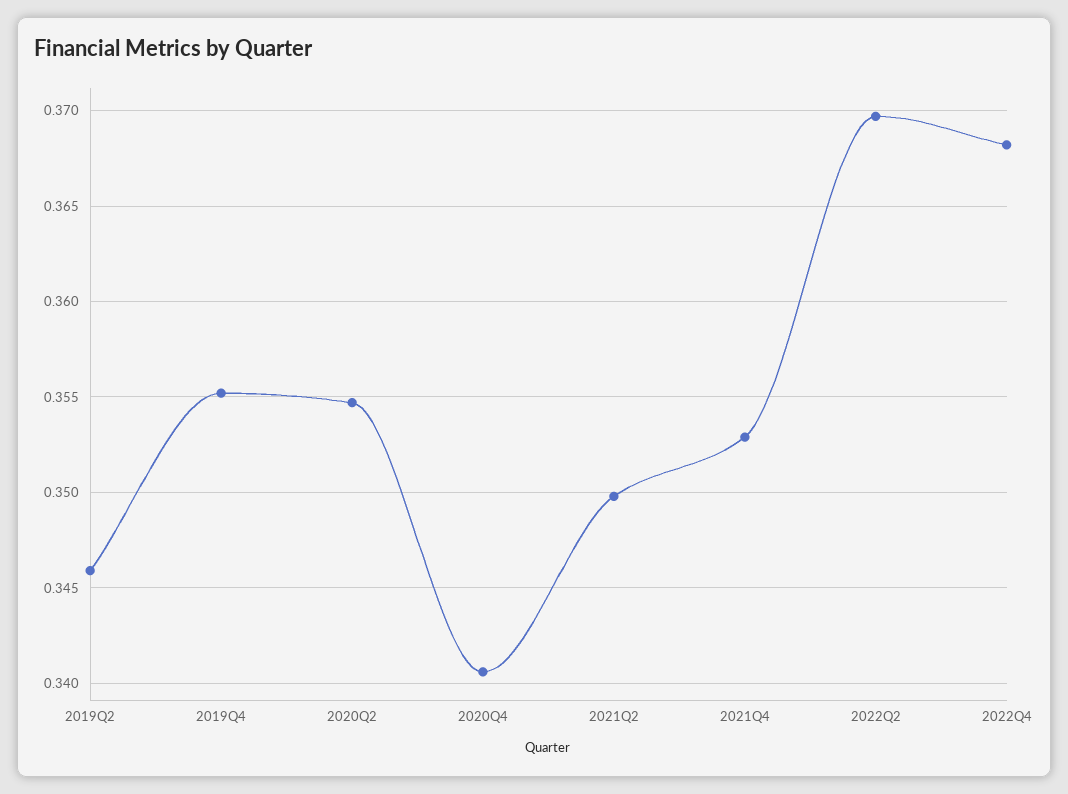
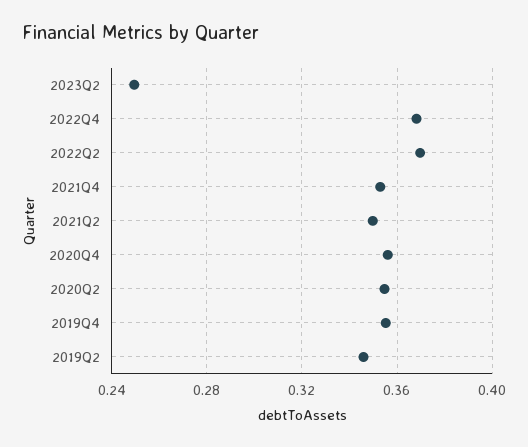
2020Q4: 0.3405 -> 0.355
2023Q2: none -> 0.25

